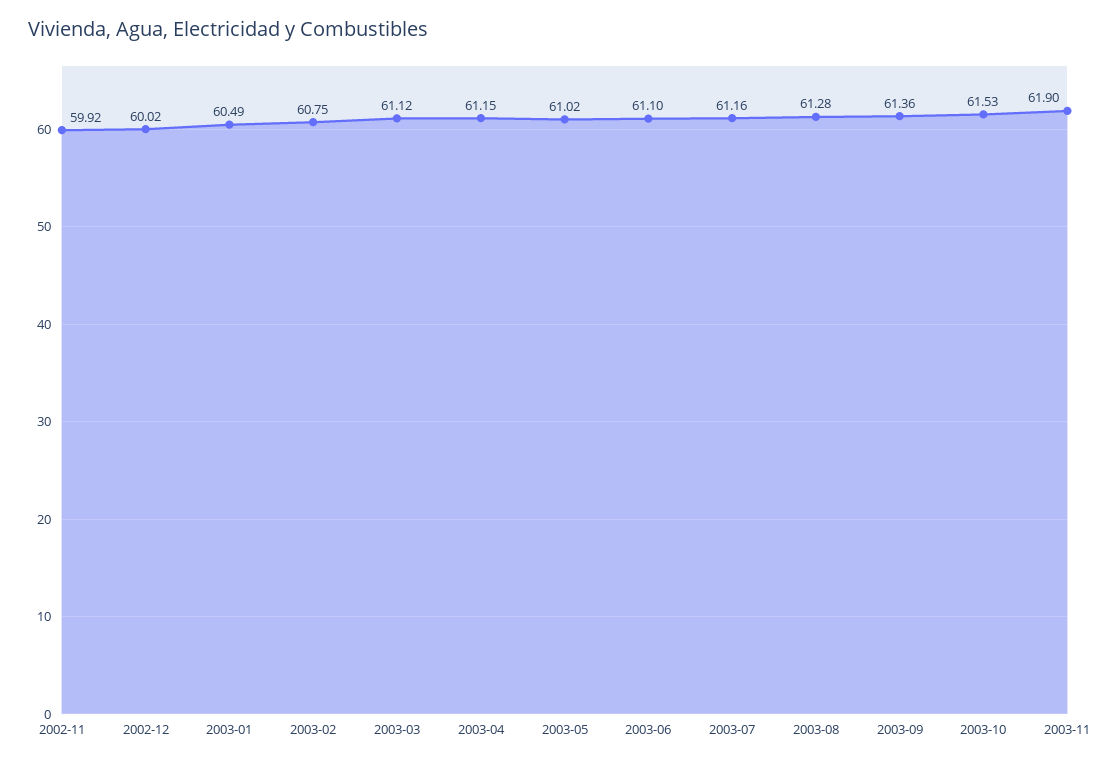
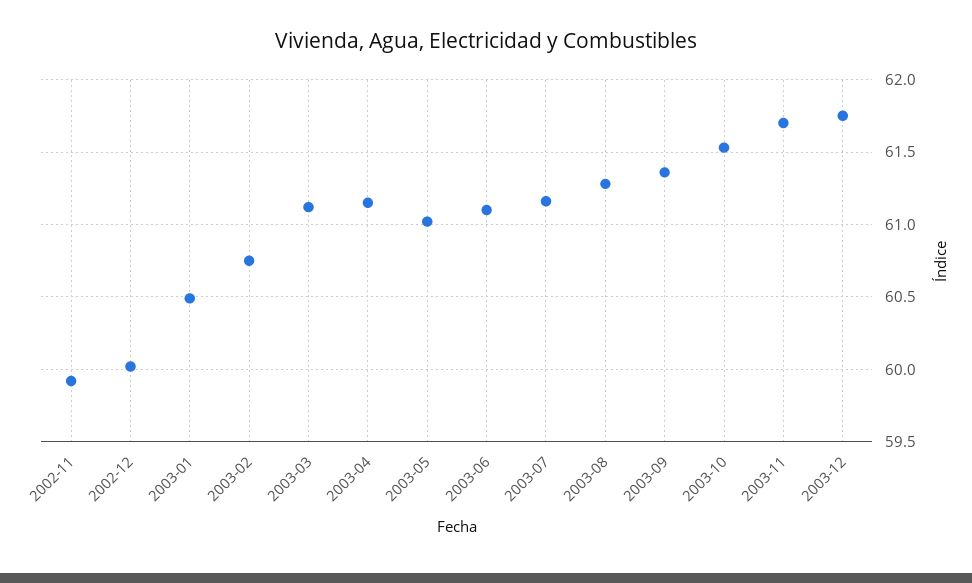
2003-11: 61.9 -> 61.7
2003-12: none -> 61.75

